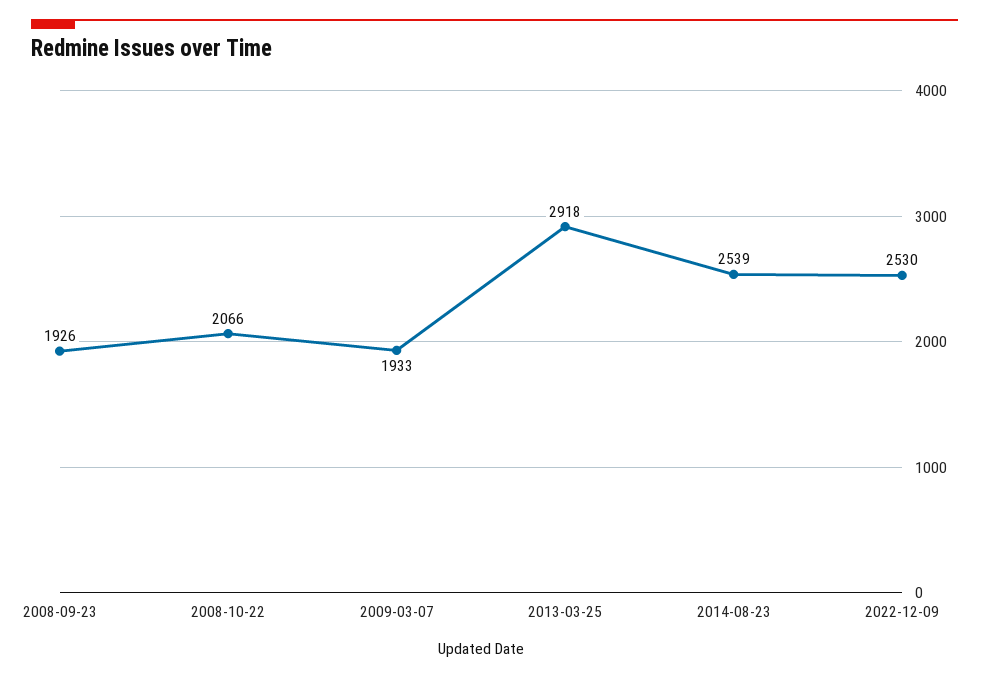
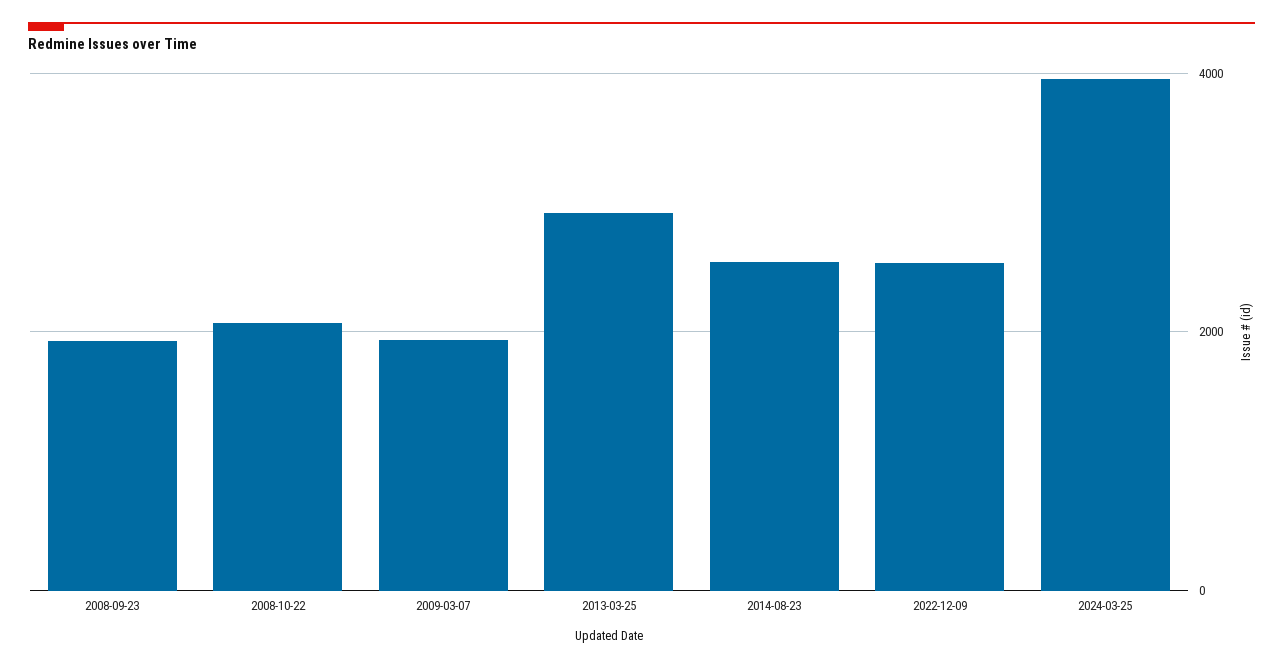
2024-03-25: none -> 4000

